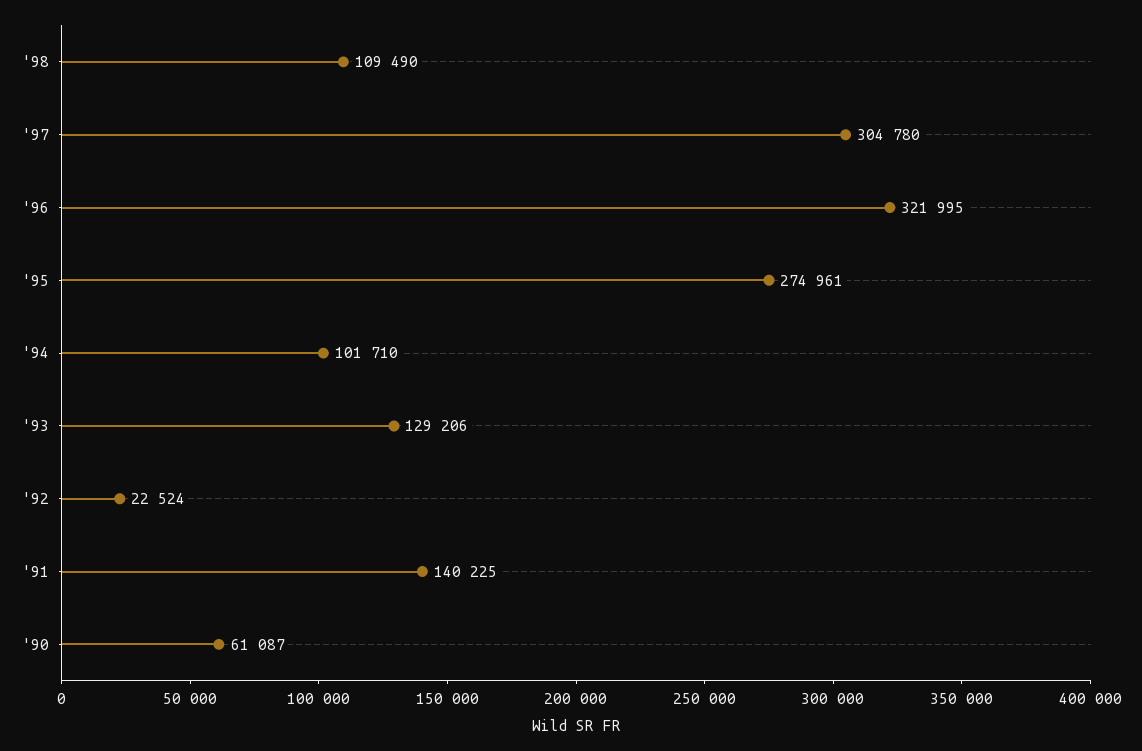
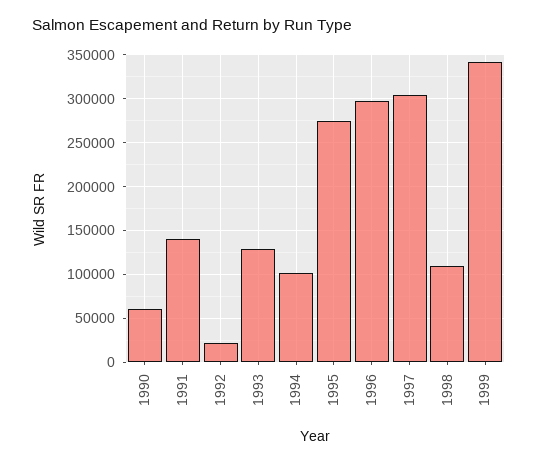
'96: 321995 -> 300000
1999: none -> 340000

